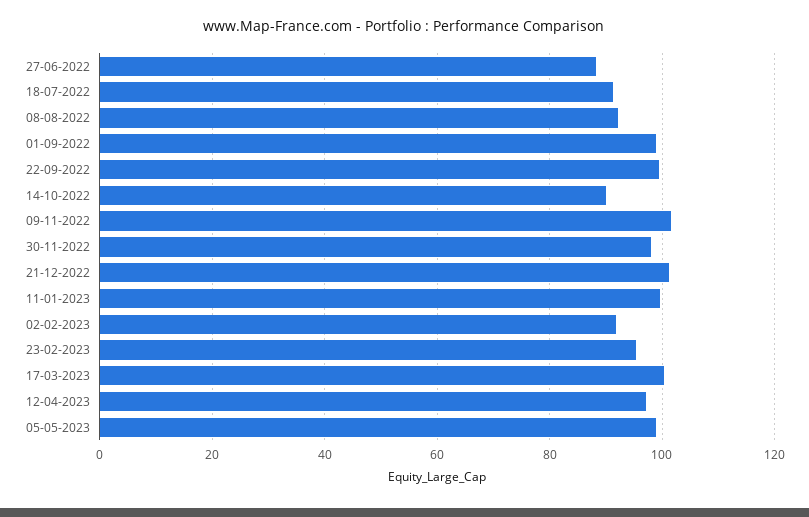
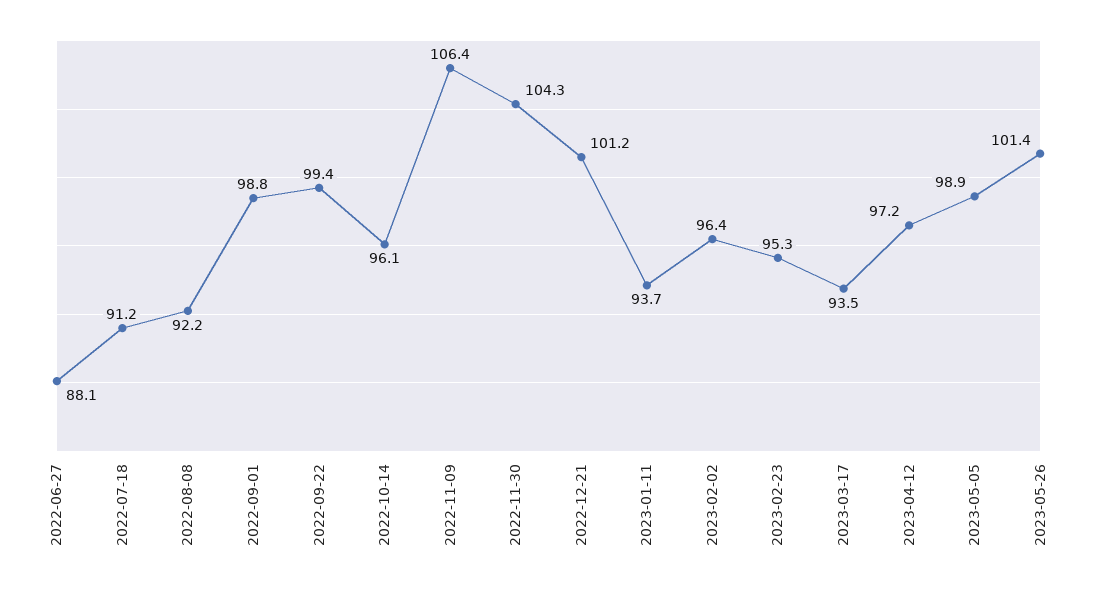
14-10-2022: 90 -> 96.1
09-11-2022: 102 -> 106.4
30-11-2022: 98 -> 104.3
11-01-2023: 100 -> 93.7
02-02-2023: 92 -> 96.4
17-03-2023: 100 -> 93.5
2023-05-26: none -> 101.4

